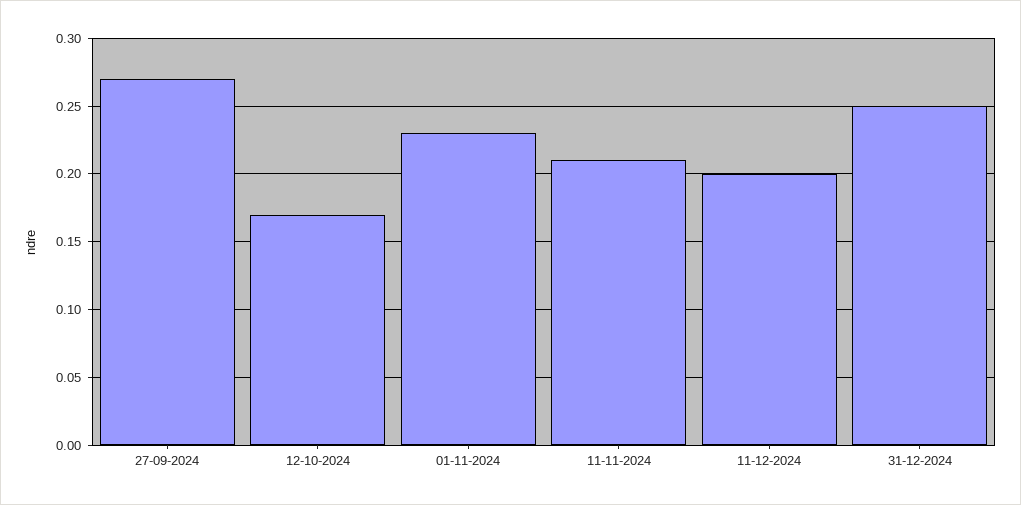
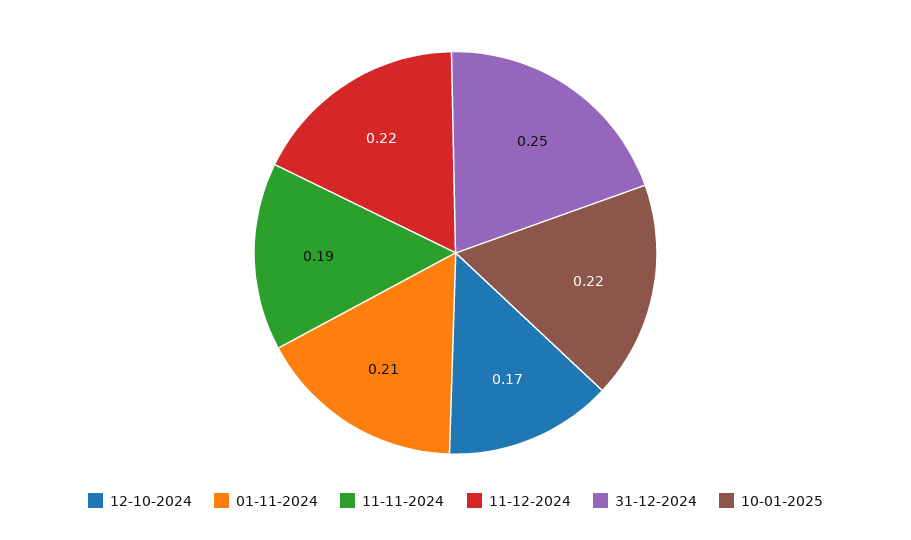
27-09-2024: 0.27 -> none
01-11-2024: 0.23 -> 0.21
11-11-2024: 0.21 -> 0.19
11-12-2024: 0.2 -> 0.22
10-01-2025: none -> 0.22

